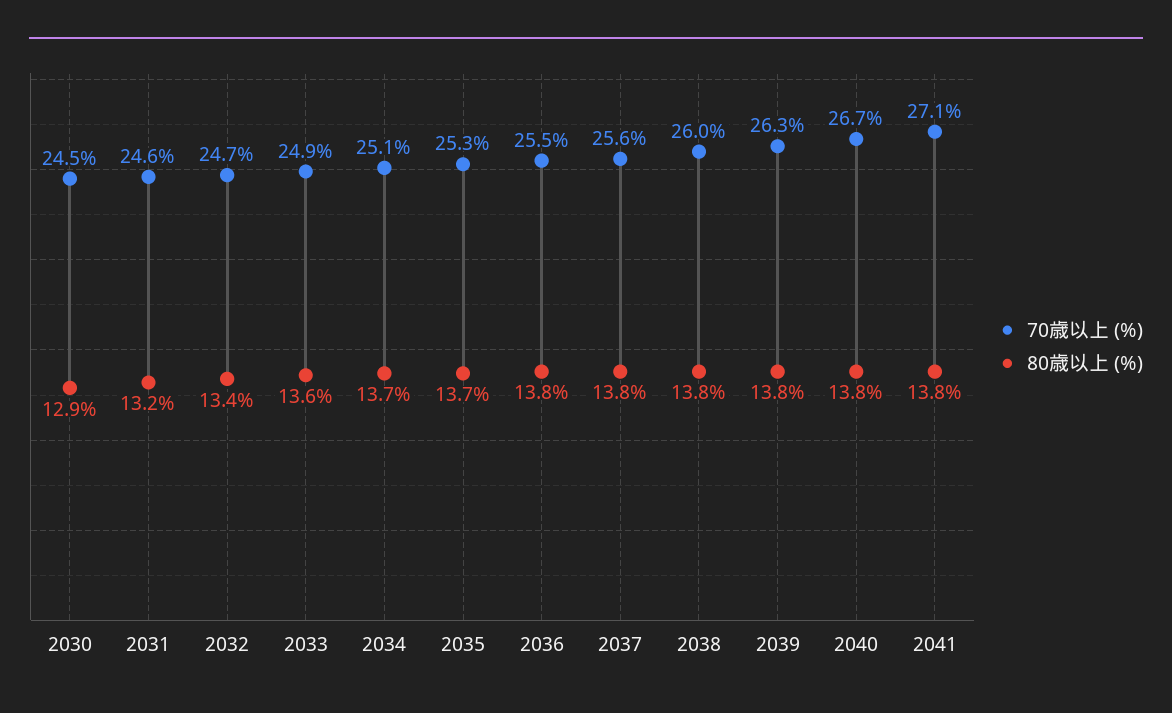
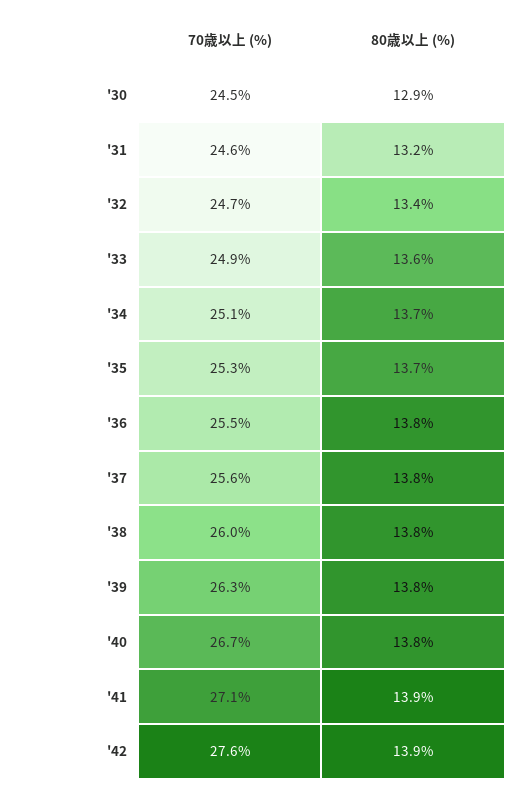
80歳以上 (%), 2041: 13.8 -> 13.9
70歳以上 (%), '42: none -> 27.6
80歳以上 (%), '42: none -> 13.9

